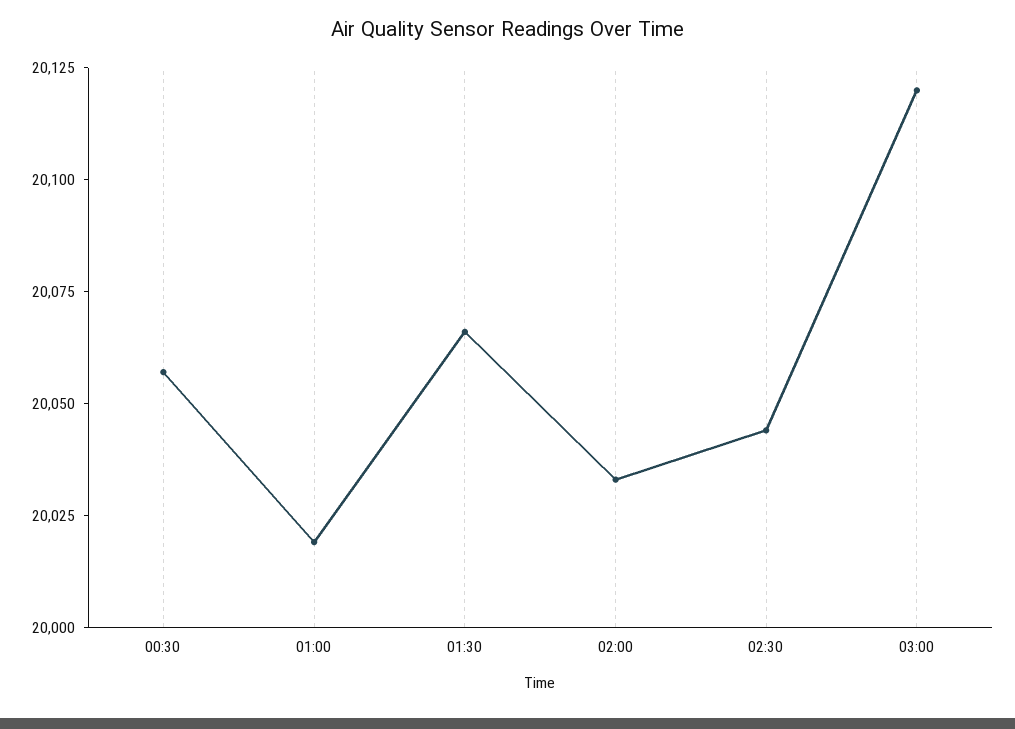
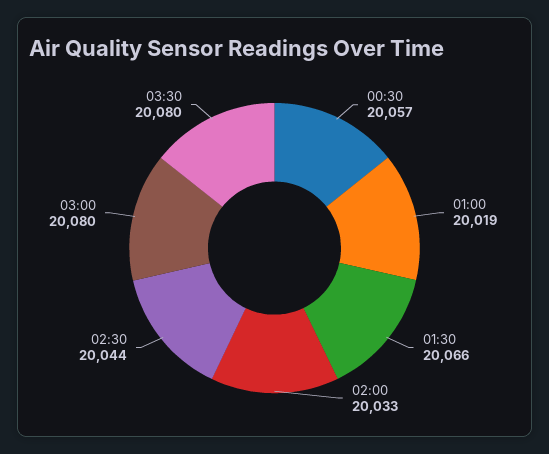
03:00: 20120 -> 20080
03:30: none -> 20080

